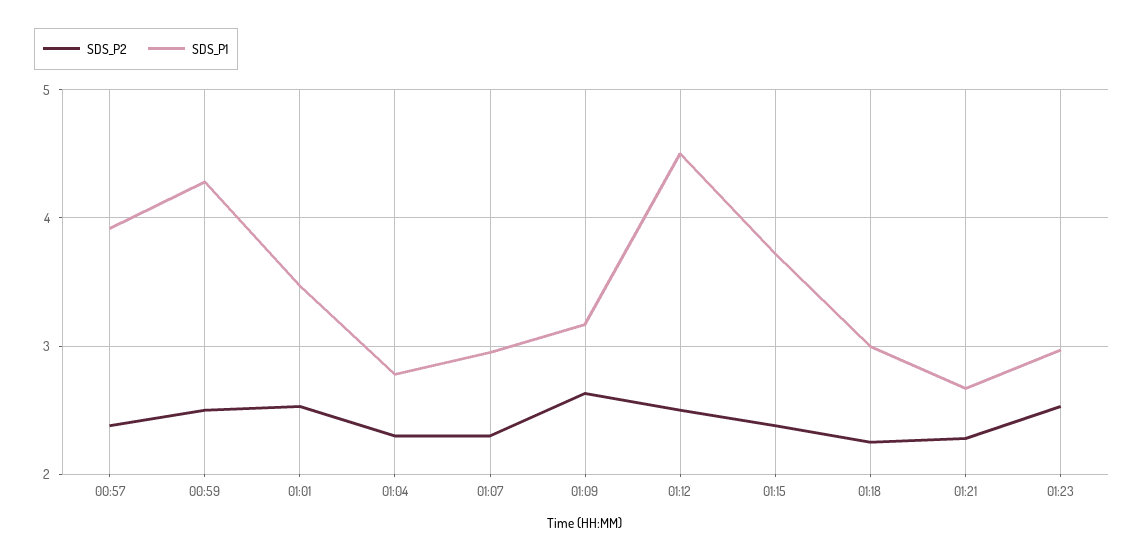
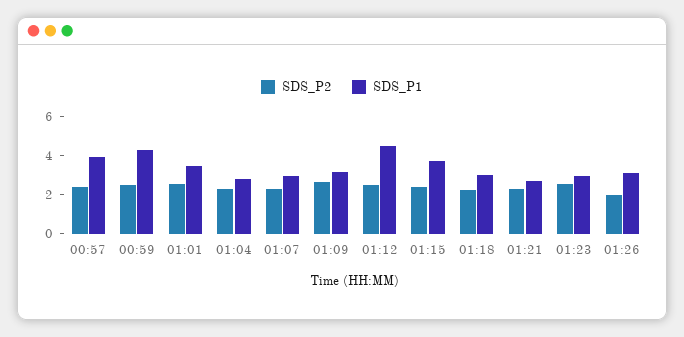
SDS_P2, 01:26: none -> 2
SDS_P1, 01:26: none -> 3

